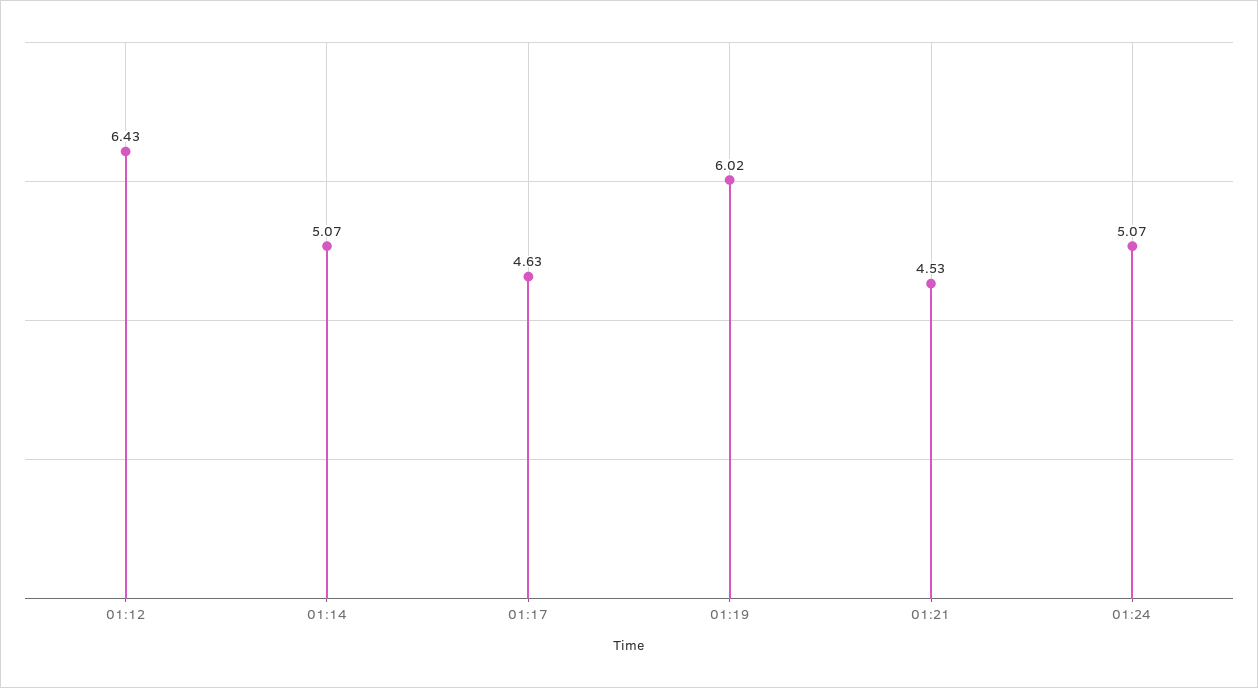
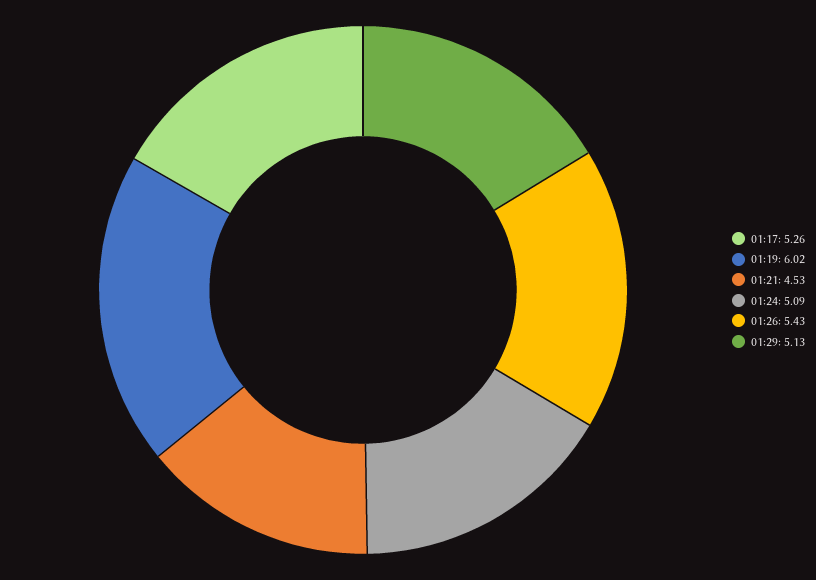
01:12: 6.43 -> none
01:14: 5.07 -> none
01:17: 4.63 -> 5.26
01:24: 5.07 -> 5.09
01:26: none -> 5.43
01:29: none -> 5.13

